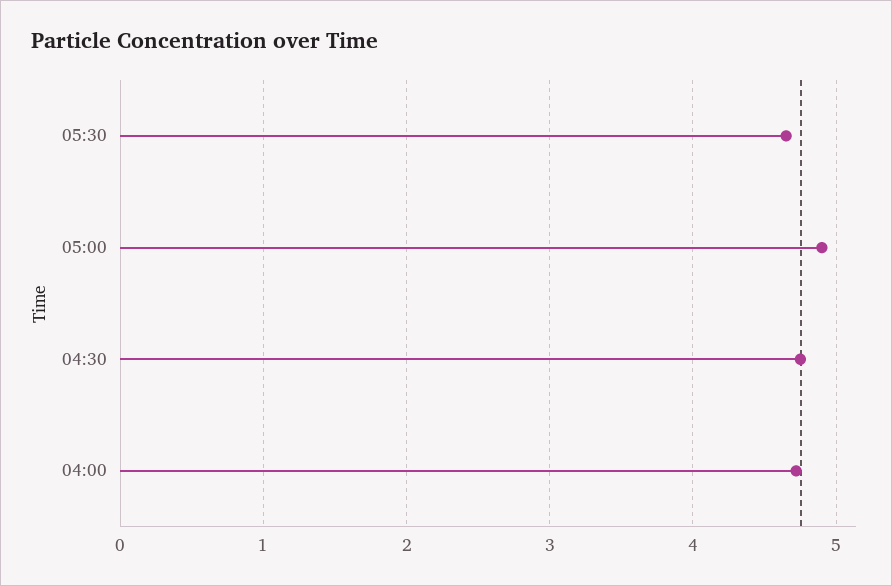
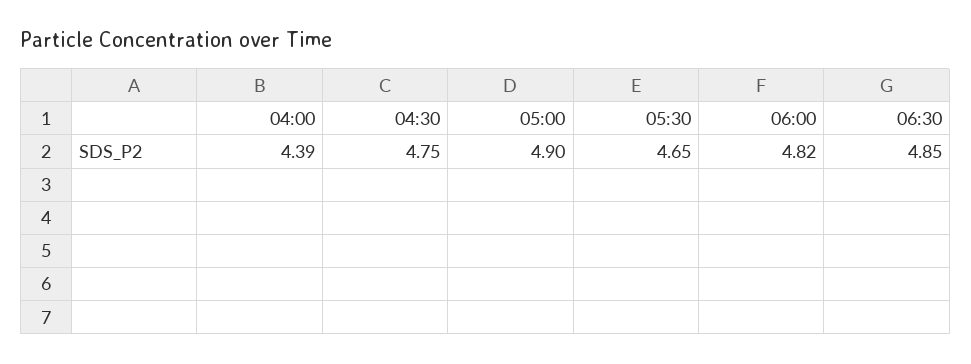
04:00: 4.7 -> 4.39
06:00: none -> 4.82
06:30: none -> 4.85

